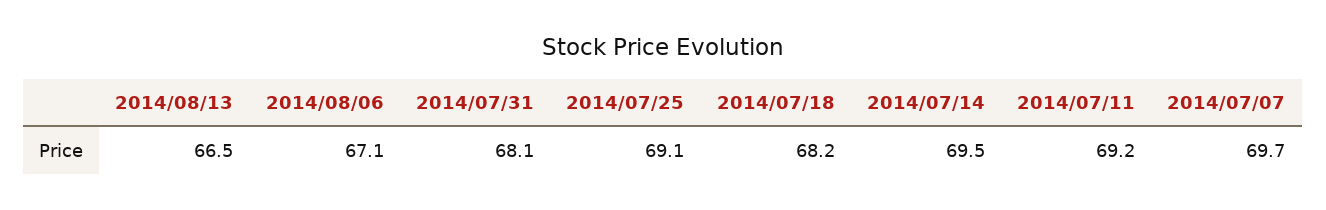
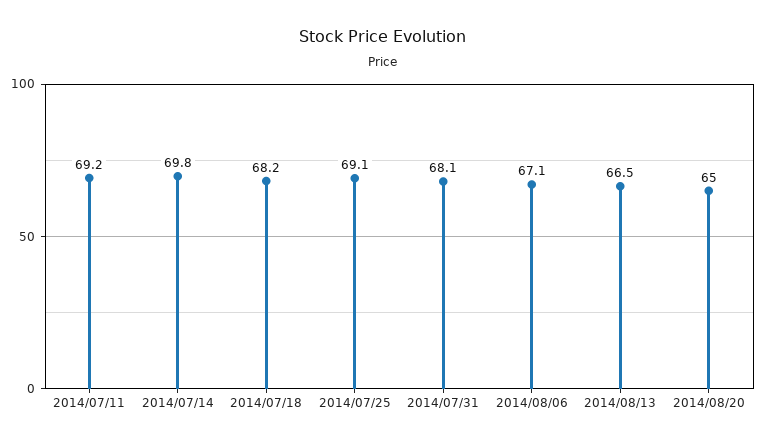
2014/07/14: 69.5 -> 69.8
2014/07/07: 69.7 -> none
2014/08/20: none -> 65

